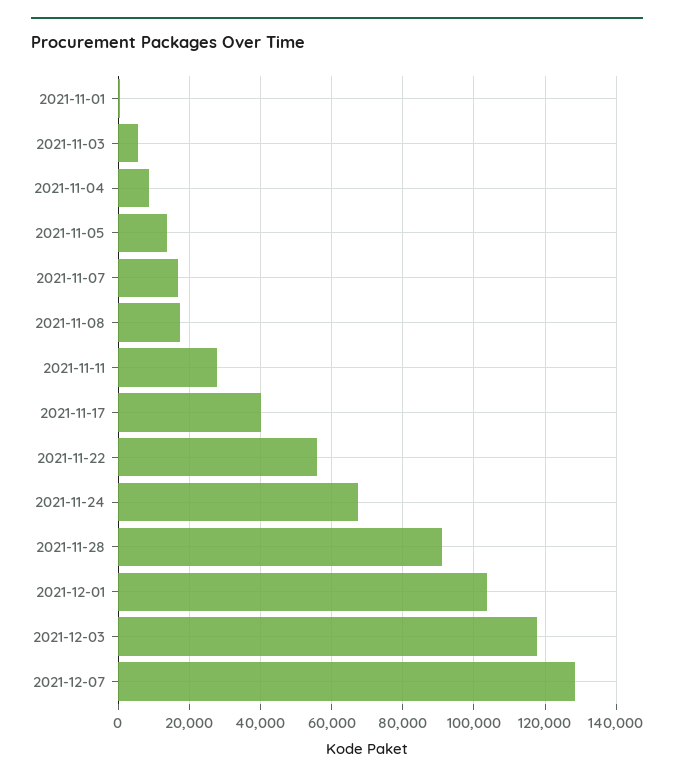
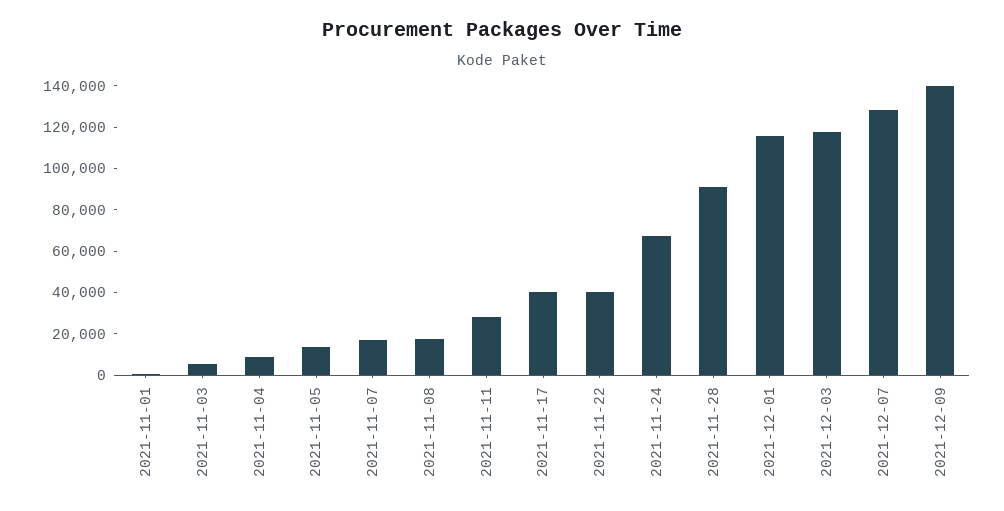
2021-11-22: 56000 -> 40000
2021-12-01: 104000 -> 115000
2021-12-09: none -> 140000

